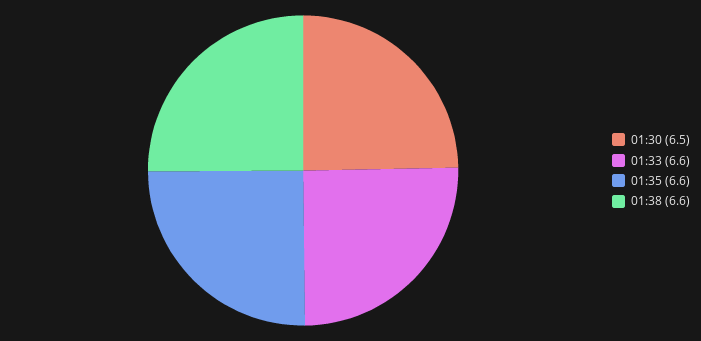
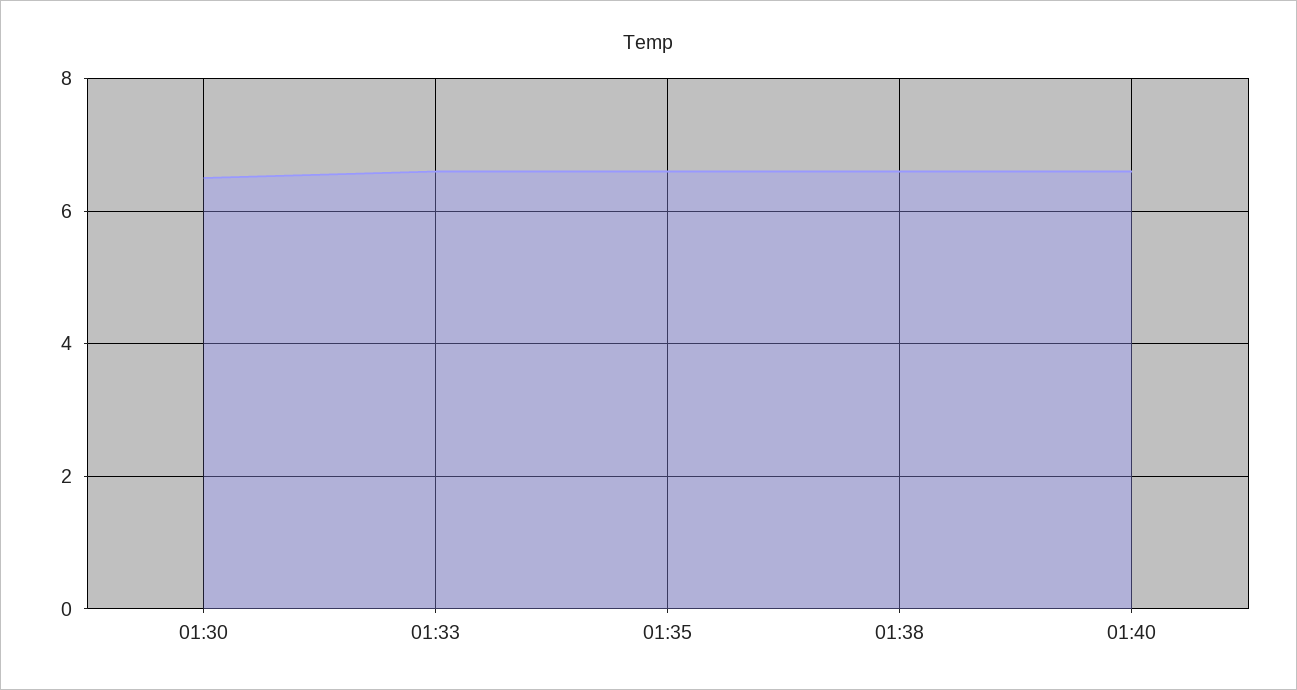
01:40: none -> 6.5

